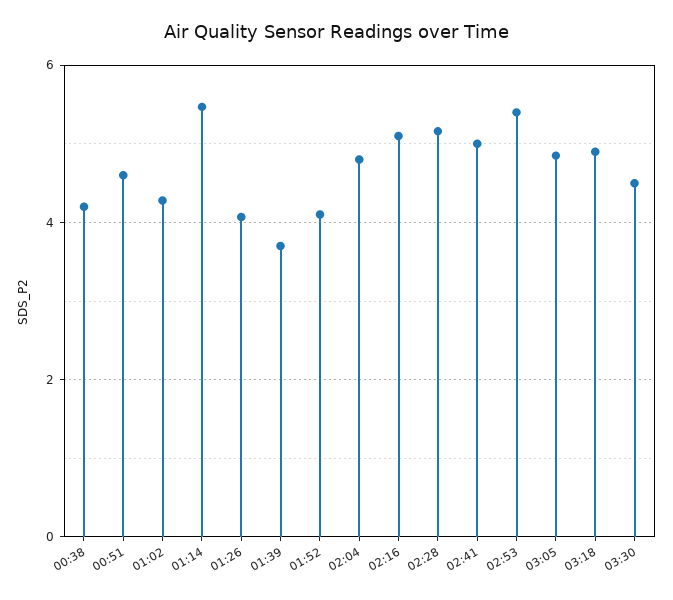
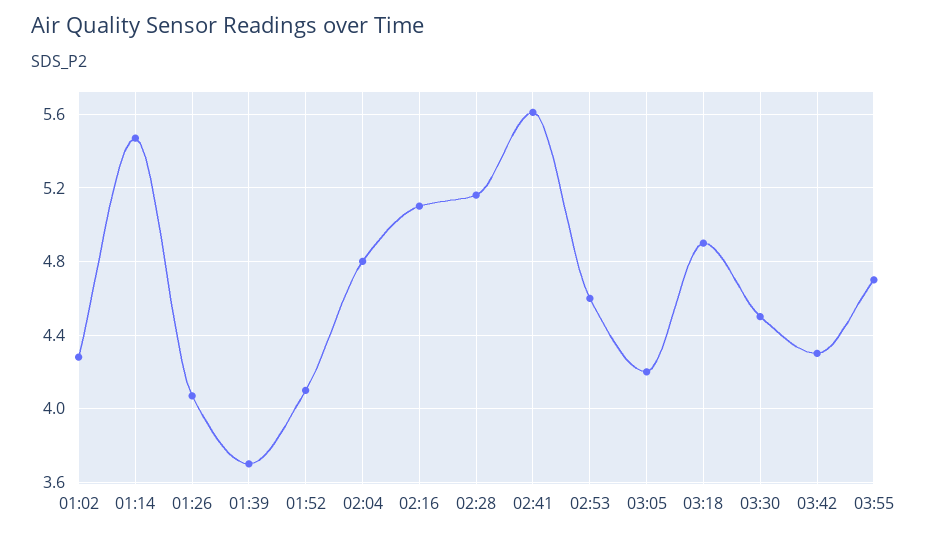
00:38: 4.2 -> none
00:51: 4.6 -> none
02:41: 5 -> 5.6
02:53: 5.4 -> 4.6
03:05: 4.8 -> 4.2
03:42: none -> 4.3
03:55: none -> 4.7

